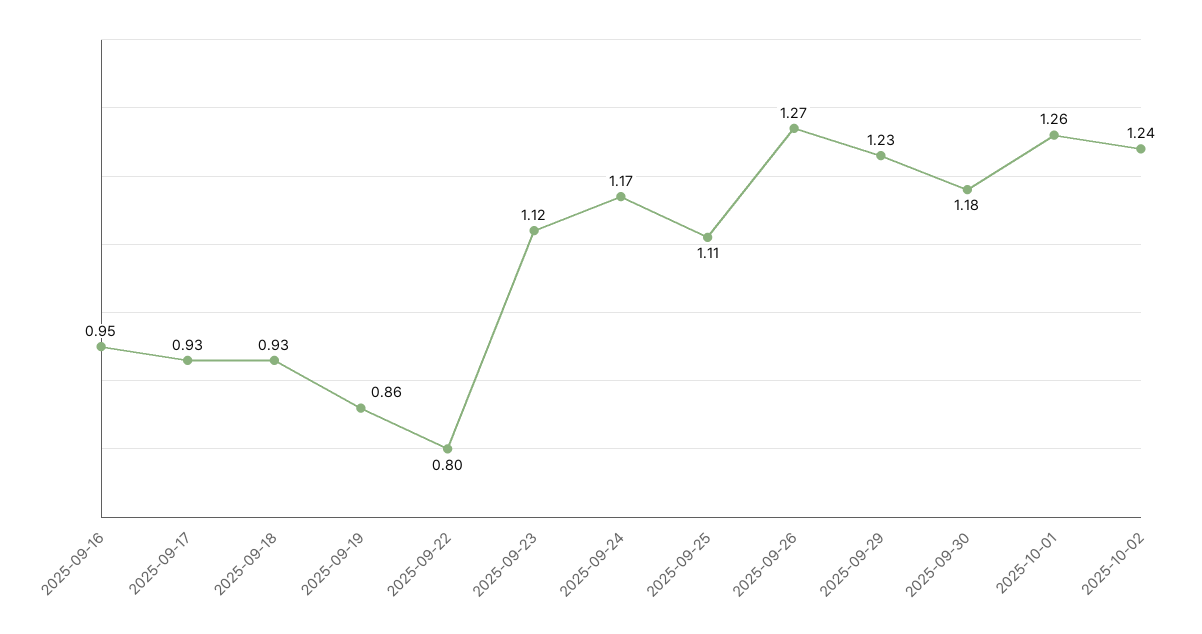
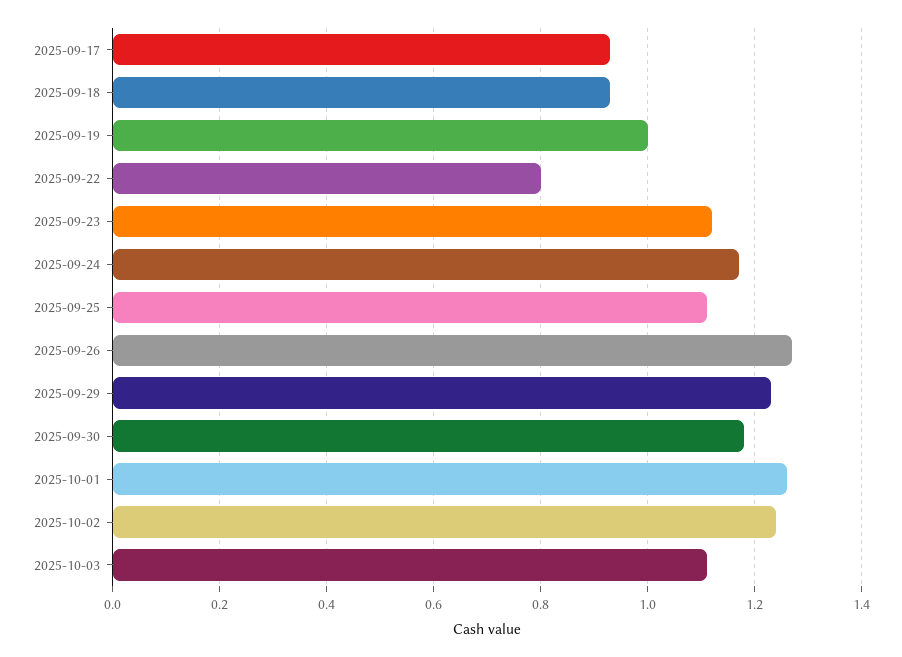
2025-09-16: 0.95 -> none
2025-09-19: 0.86 -> 1
2025-10-03: none -> 1.1

